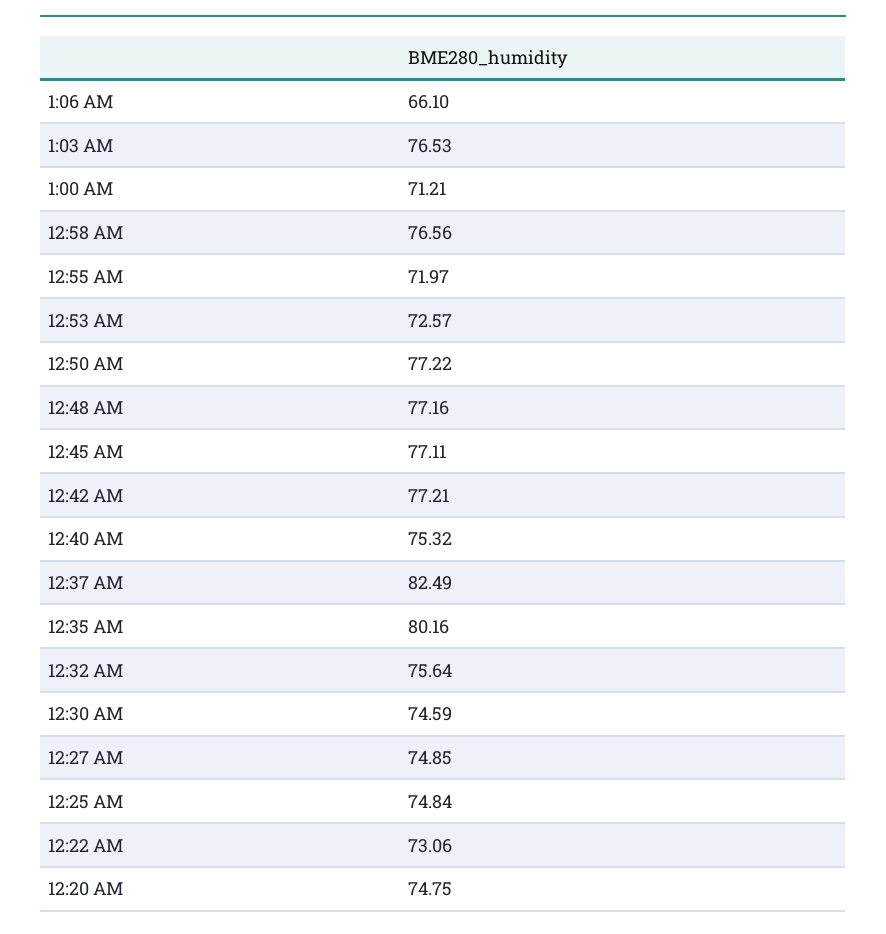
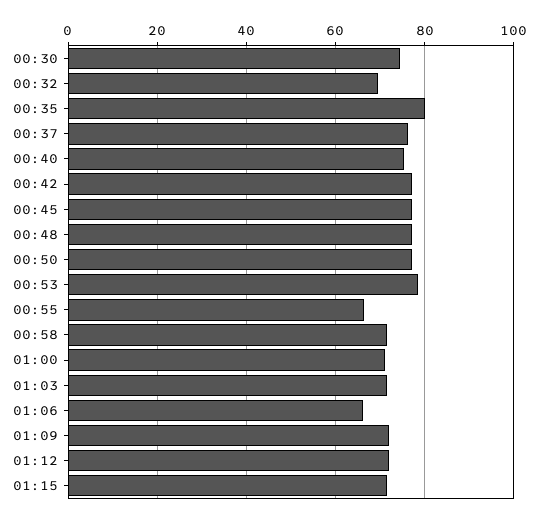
1:03 AM: 76.53 -> 72
12:58 AM: 76.56 -> 72
12:55 AM: 71.97 -> 66
12:53 AM: 72.57 -> 78
12:37 AM: 82.49 -> 76
12:32 AM: 75.64 -> 70
12:27 AM: 74.85 -> none
12:25 AM: 74.84 -> none
12:22 AM: 73.06 -> none
12:20 AM: 74.75 -> none
01:09: none -> 72
01:12: none -> 72
01:15: none -> 72

